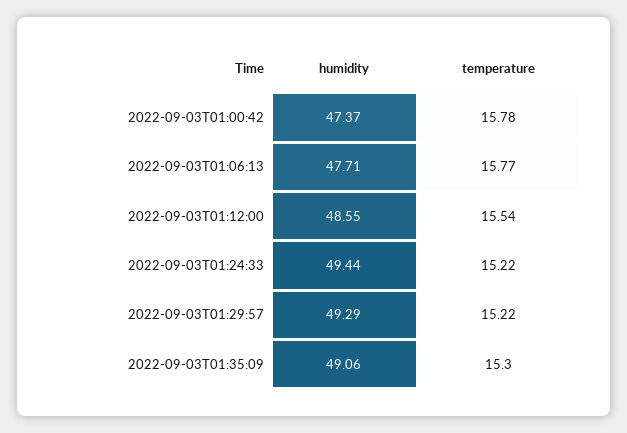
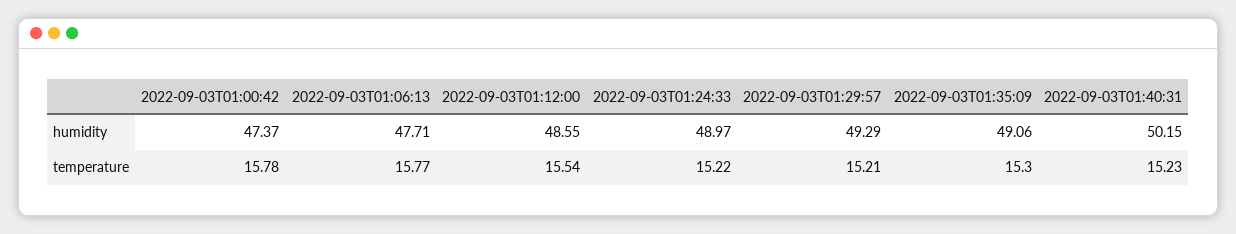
humidity, 2022-09-03T01:24:33: 49.44 -> 48.97
temperature, 2022-09-03T01:29:57: 15.22 -> 15.21
humidity, 2022-09-03T01:40:31: none -> 50.15
temperature, 2022-09-03T01:40:31: none -> 15.23

